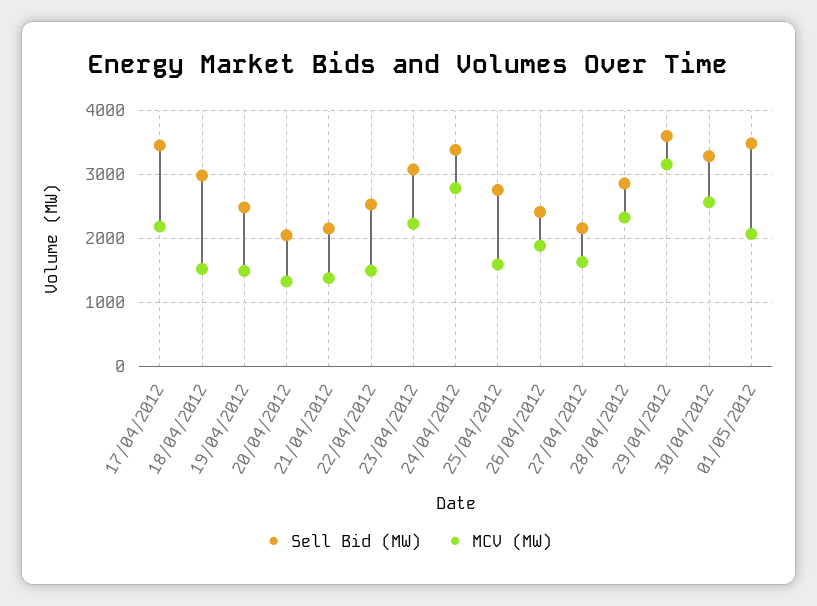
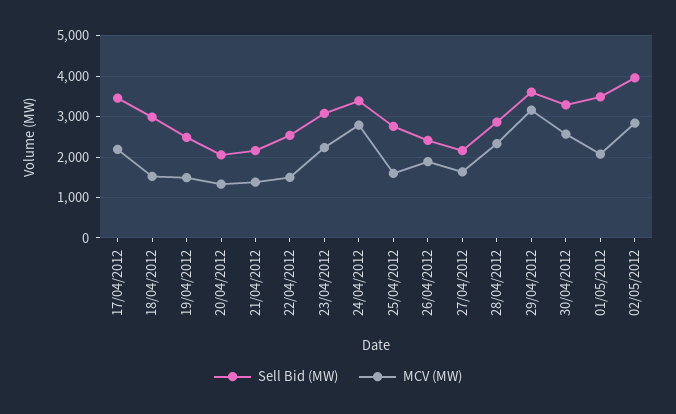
Sell Bid (MW), 02/05/2012: none -> 4000
MCV (MW), 02/05/2012: none -> 2800

